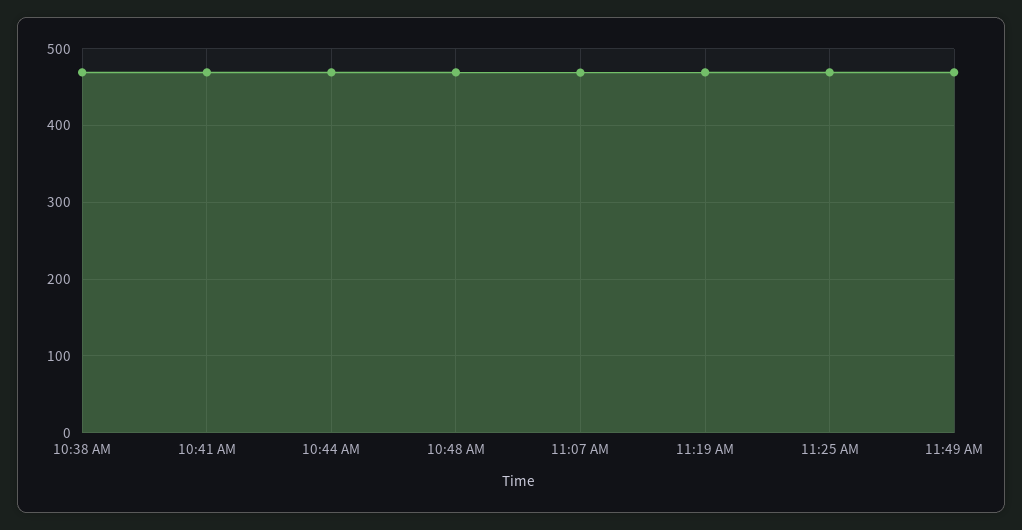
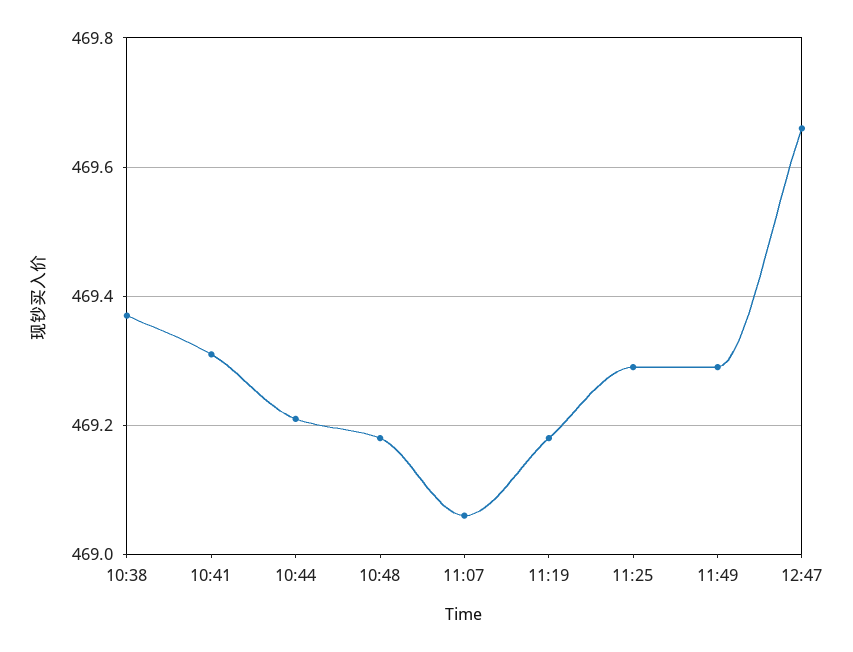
12:47: none -> 469.65

